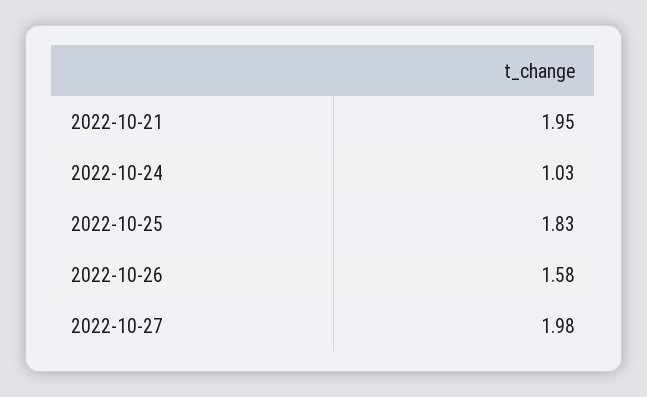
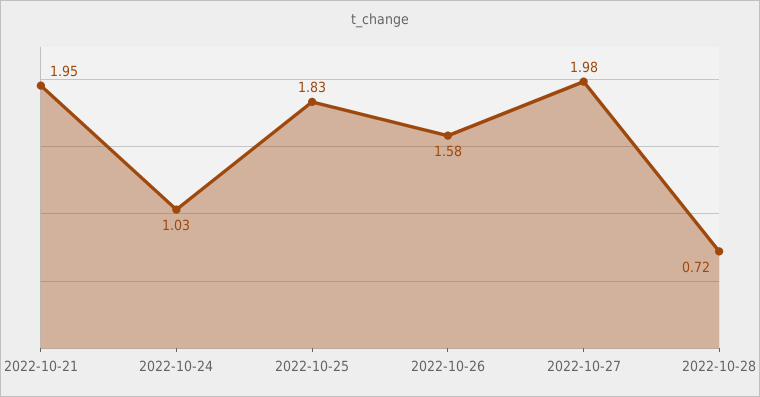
2022-10-28: none -> 0.72

